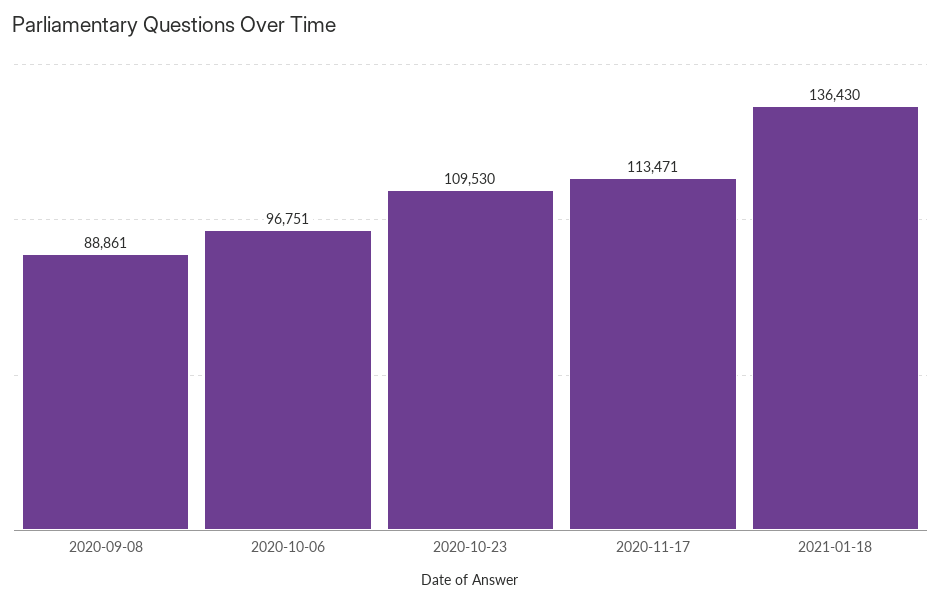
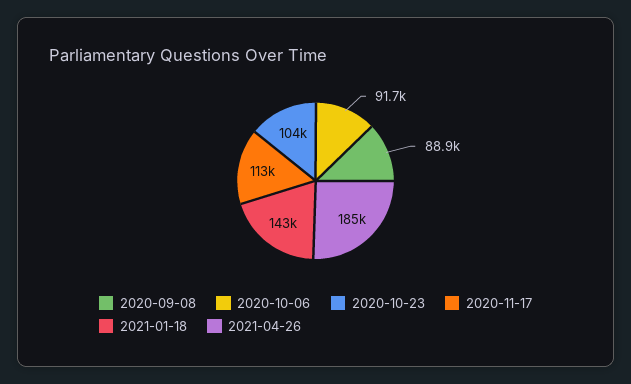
2020-10-06: 96751 -> 91700
2020-10-23: 109530 -> 104000
2021-01-18: 136430 -> 143000
2021-04-26: none -> 185000

